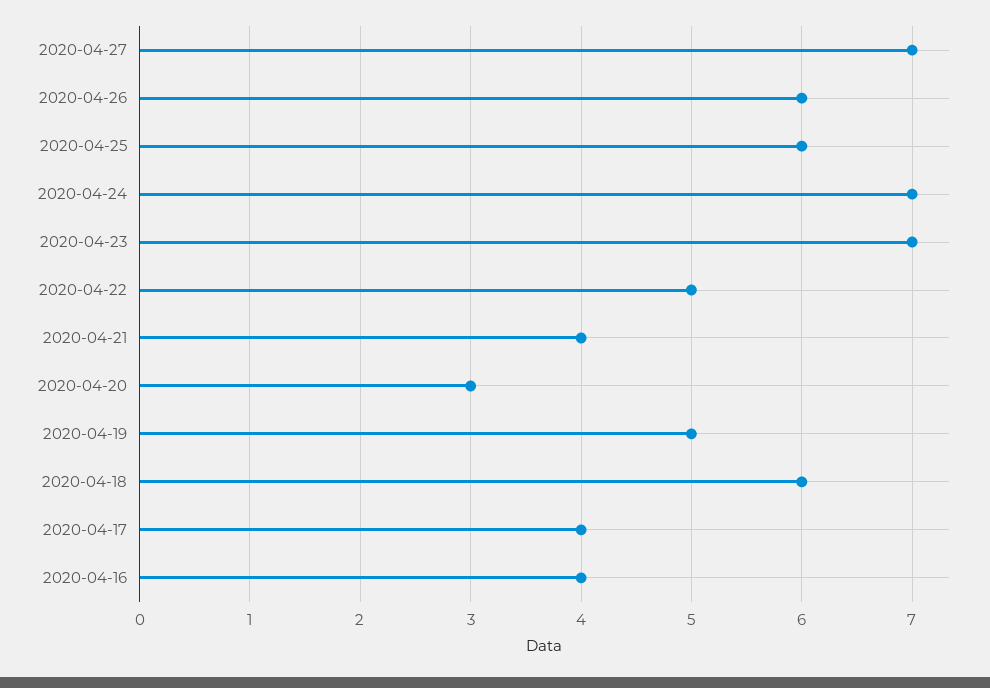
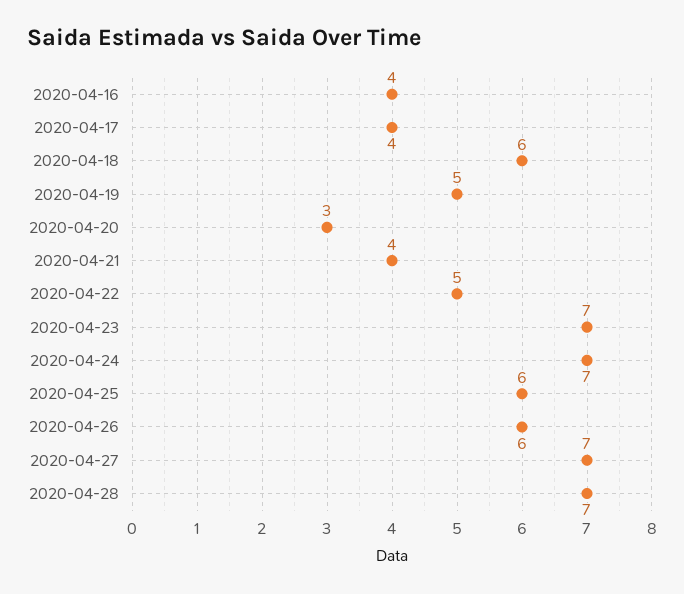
2020-04-28: none -> 7

